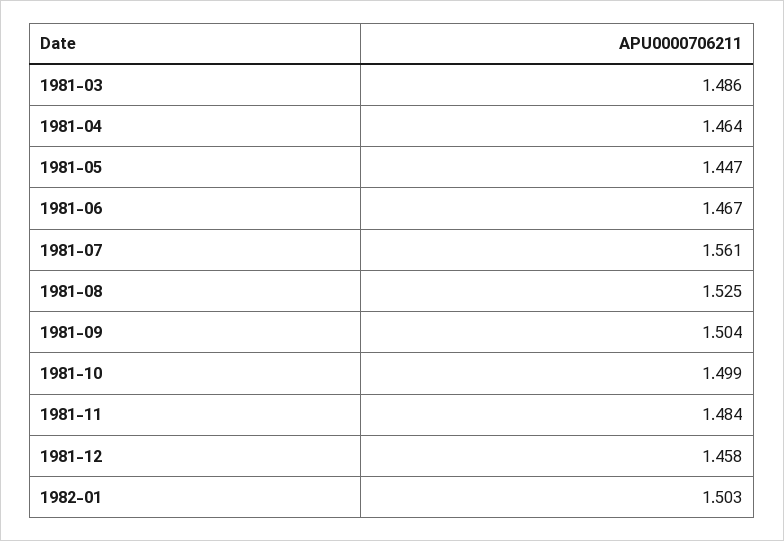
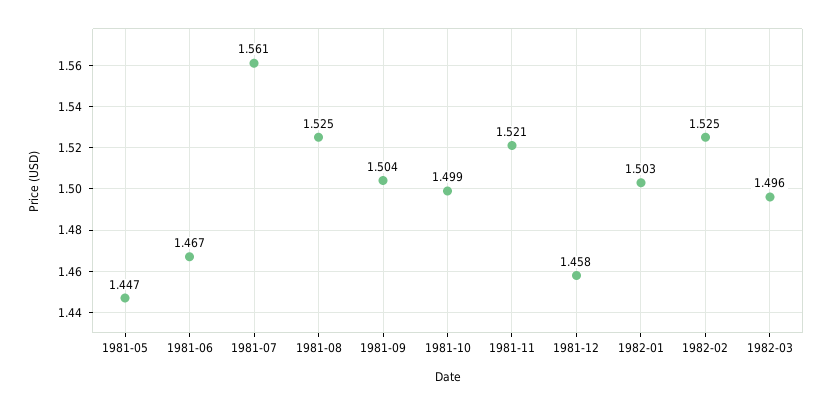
1981-03: 1.486 -> none
1981-04: 1.464 -> none
1981-11: 1.484 -> 1.521
1982-02: none -> 1.525
1982-03: none -> 1.496

